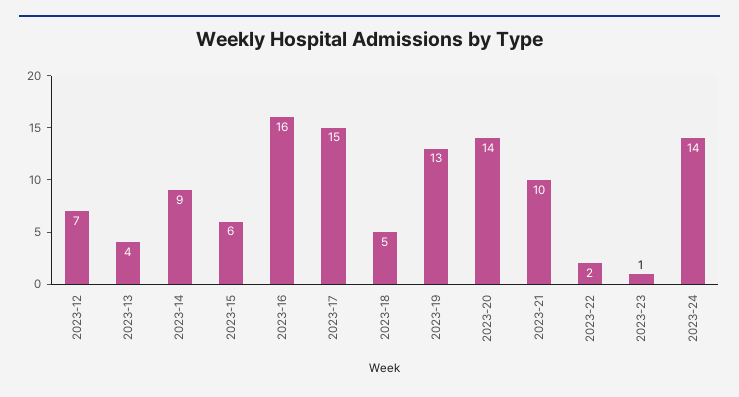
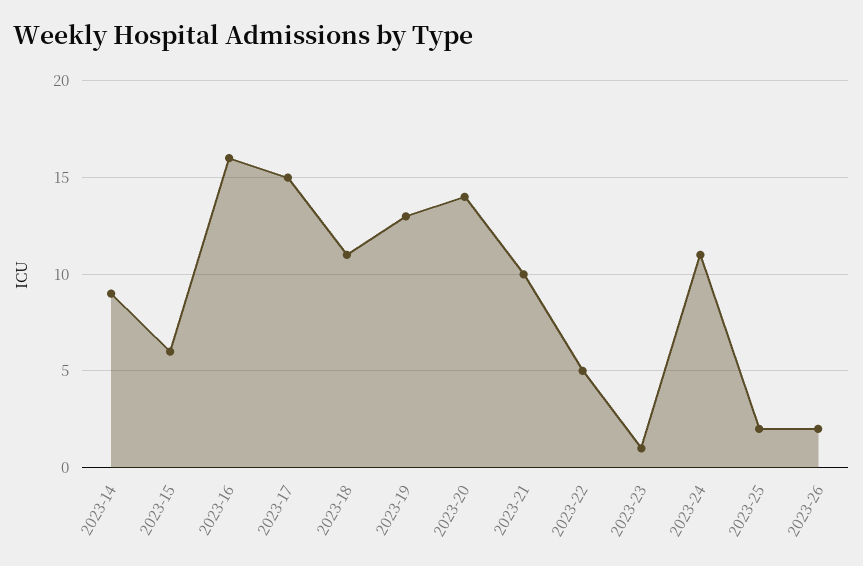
2023-12: 7 -> none
2023-13: 4 -> none
2023-18: 5 -> 11
2023-22: 2 -> 5
2023-24: 14 -> 11
2023-25: none -> 2
2023-26: none -> 2

